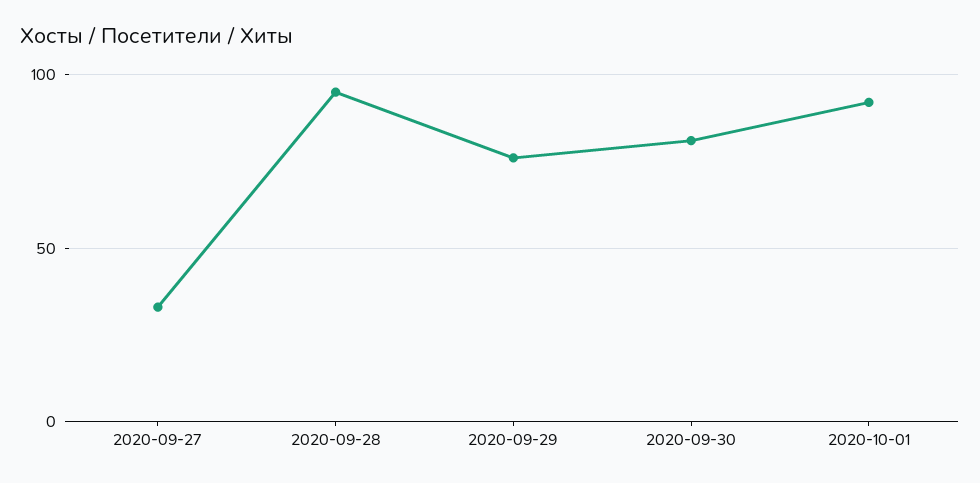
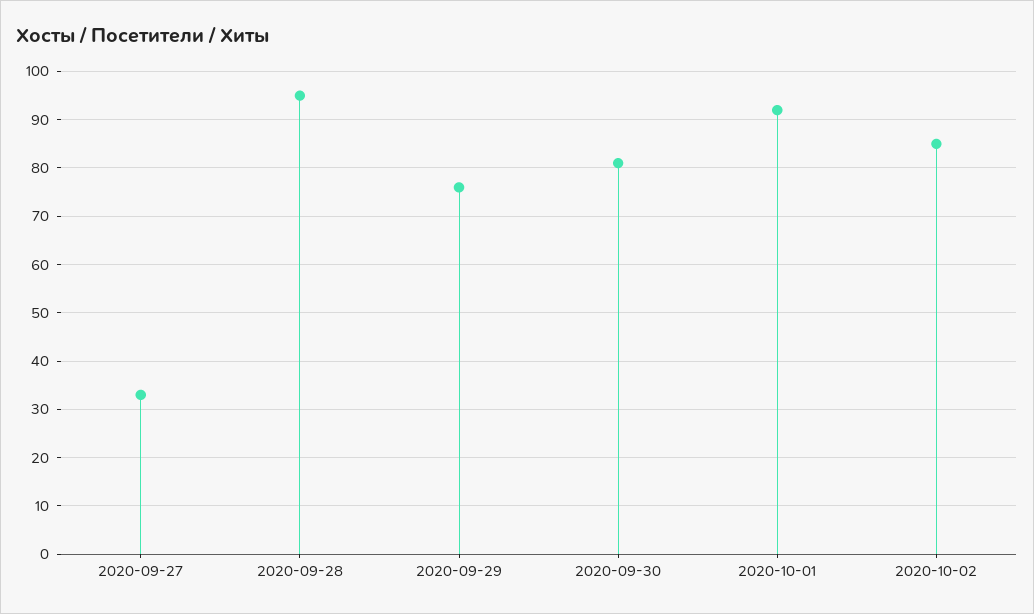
2020-10-02: none -> 85

